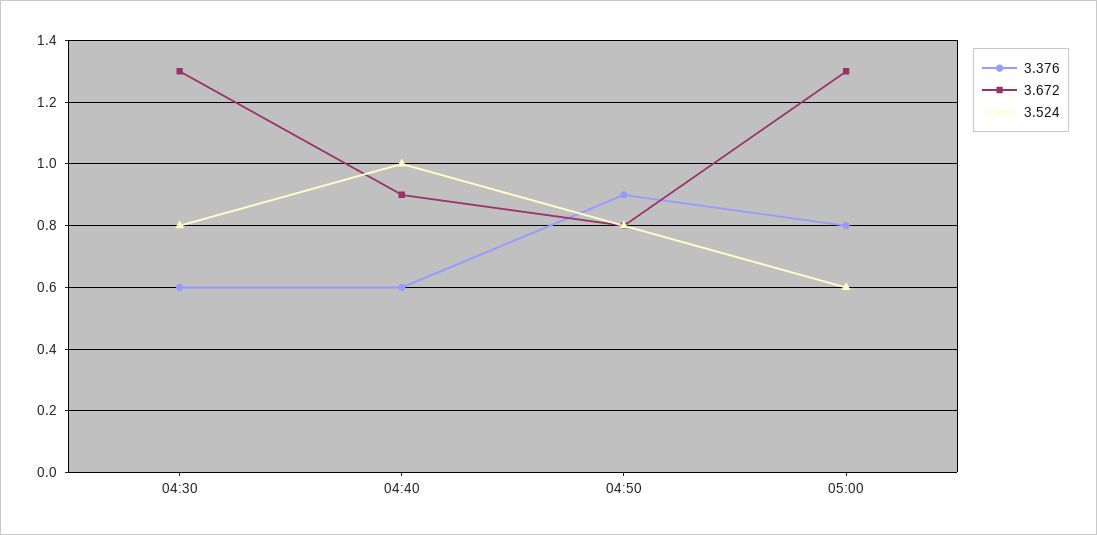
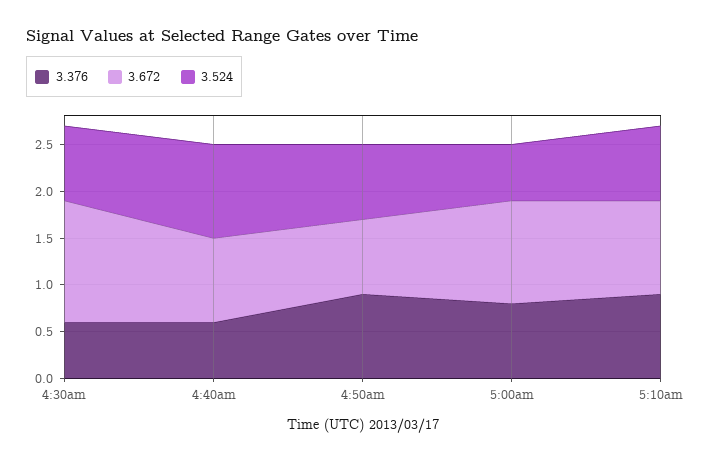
3.672, 05:00: 1.3 -> 1.1
3.376, 5:10am: none -> 0.9
3.672, 5:10am: none -> 1
3.524, 5:10am: none -> 0.8

